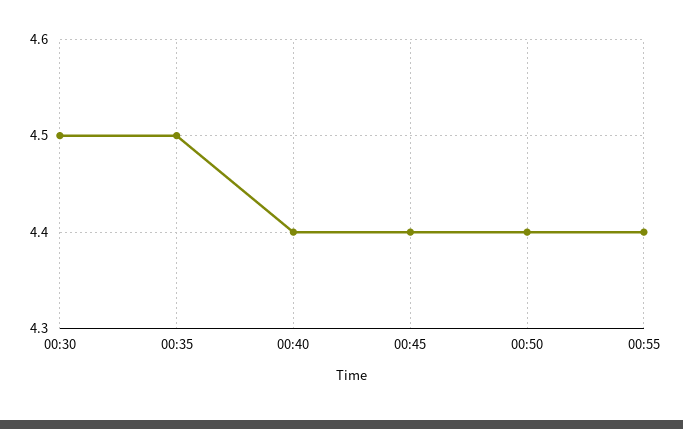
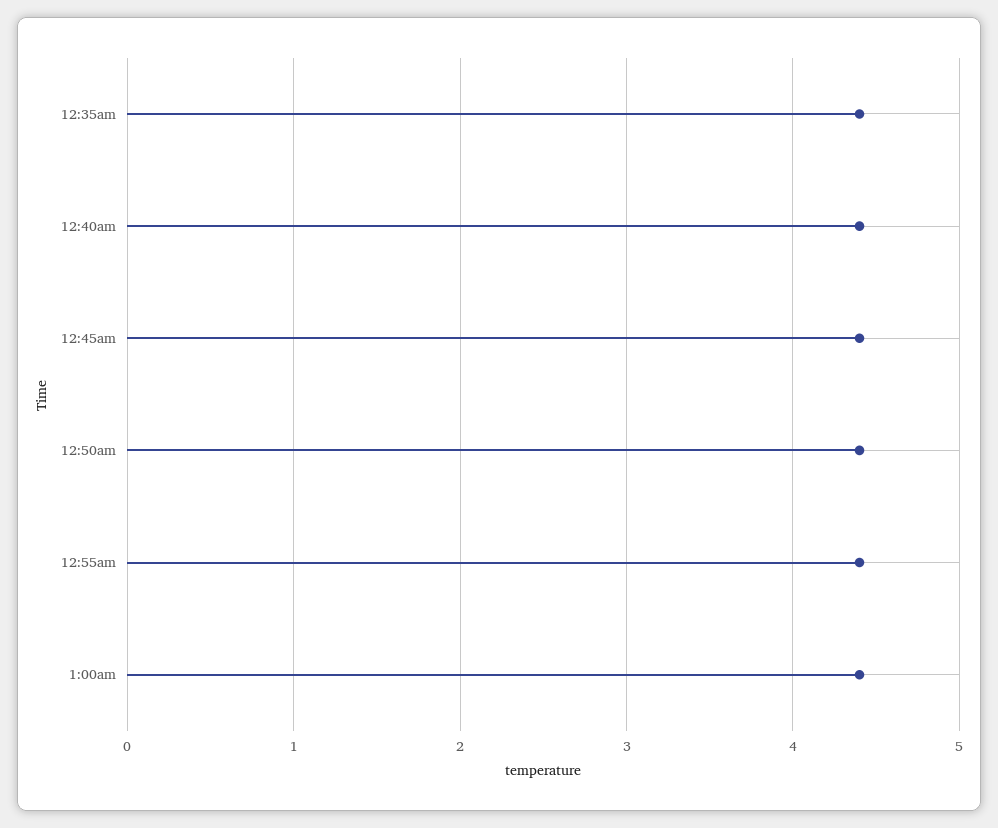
00:30: 4.5 -> none
00:35: 4.5 -> 4.4
1:00am: none -> 4.4

